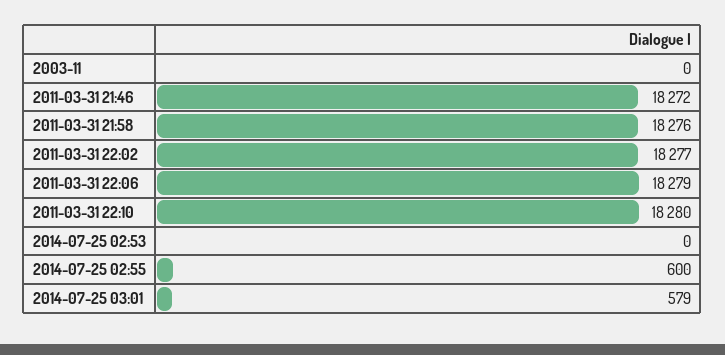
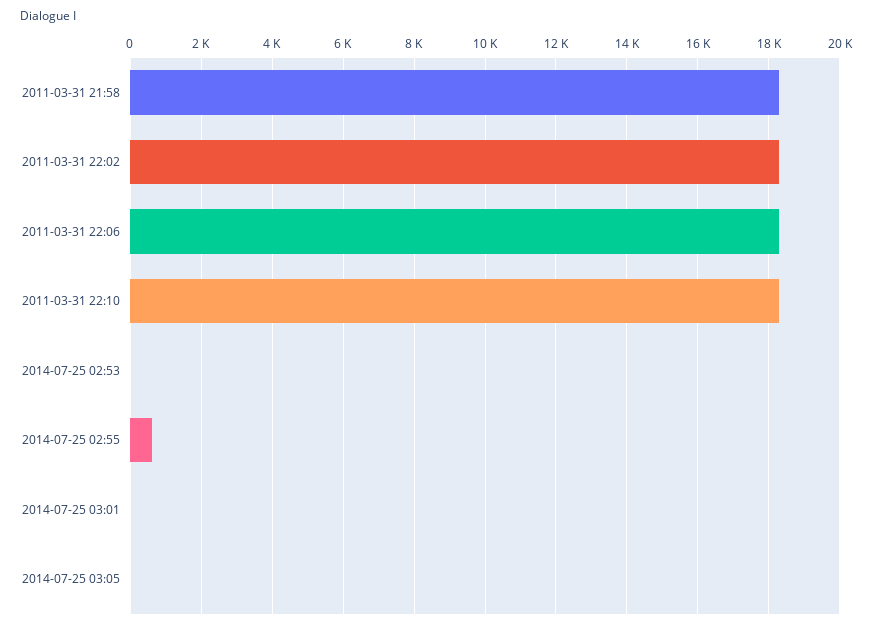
2003-11: 0 -> none
2011-03-31 21:46: 18272 -> none
2014-07-25 03:01: 579 -> 0
2014-07-25 03:05: none -> 0

